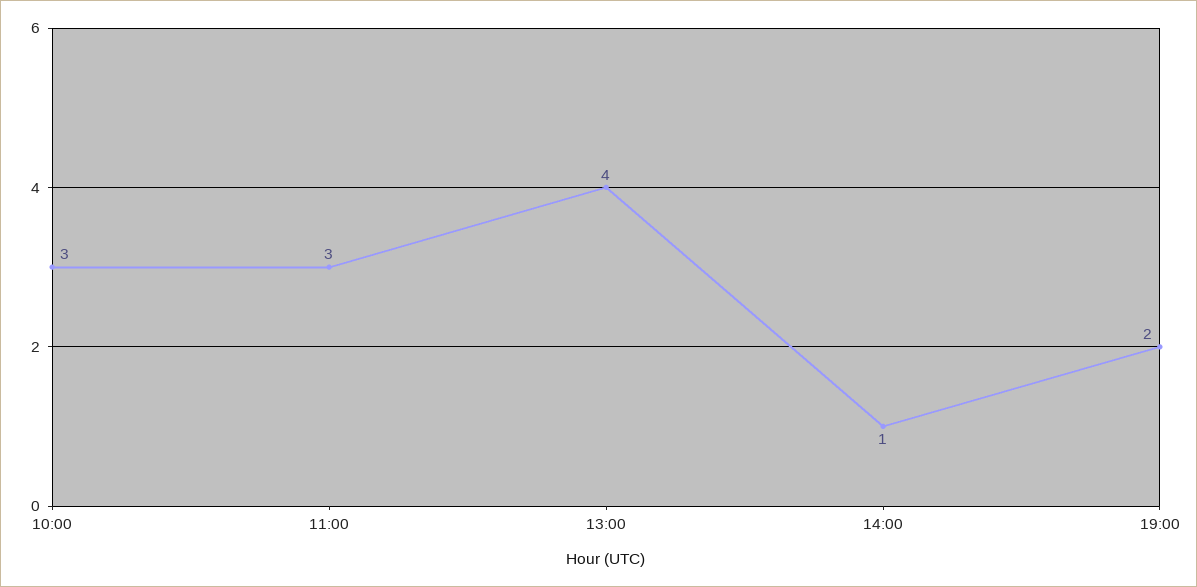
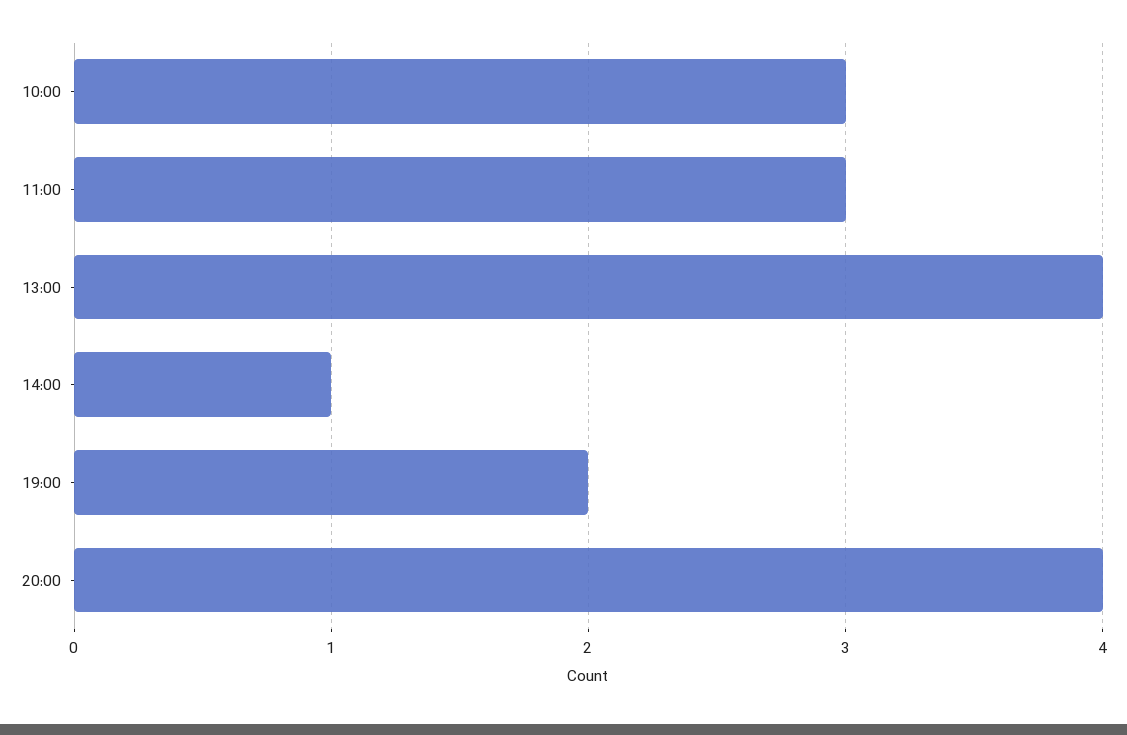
20:00: none -> 4

